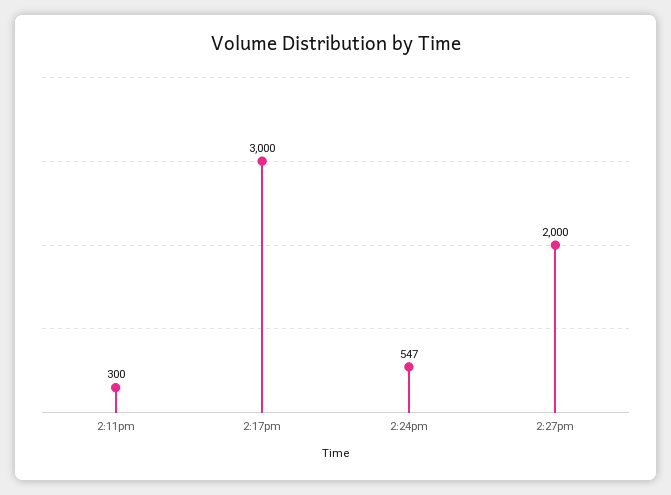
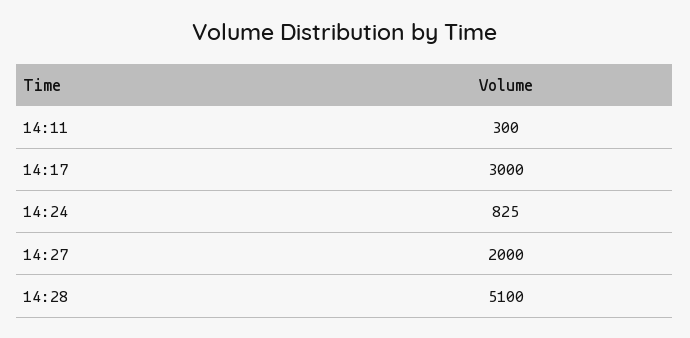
2:24pm: 547 -> 825
14:28: none -> 5100

